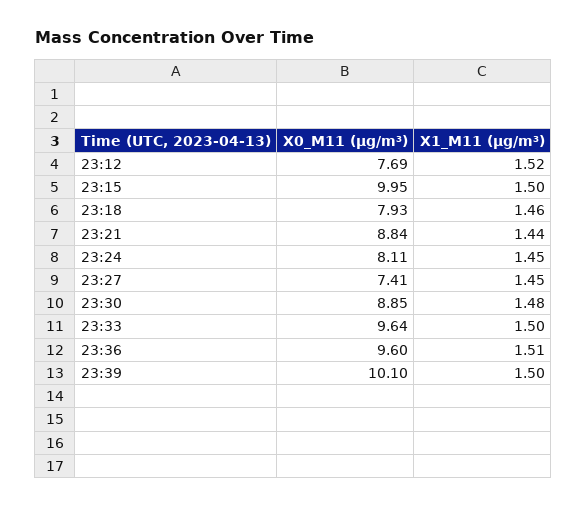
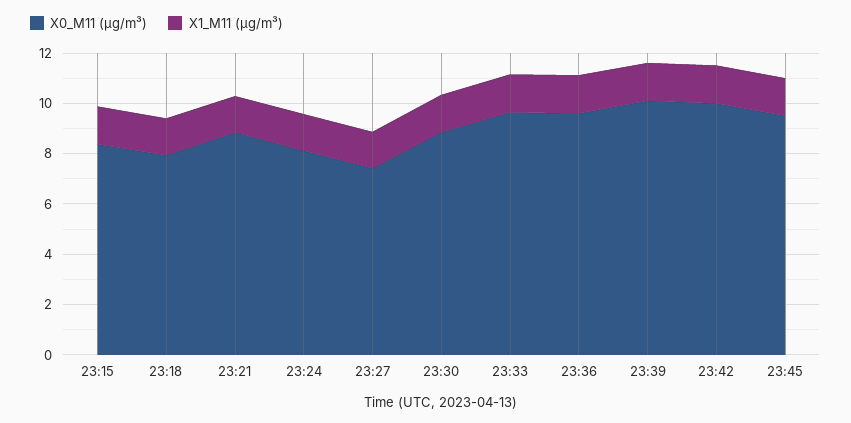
X0_M11 (μg/m³), 23:12: 7.69 -> none
X1_M11 (μg/m³), 23:12: 1.52 -> none
X0_M11 (μg/m³), 23:15: 9.95 -> 8.5
X0_M11 (μg/m³), 23:42: none -> 10
X1_M11 (μg/m³), 23:42: none -> 1.5
X0_M11 (μg/m³), 23:45: none -> 9.5
X1_M11 (μg/m³), 23:45: none -> 1.5

